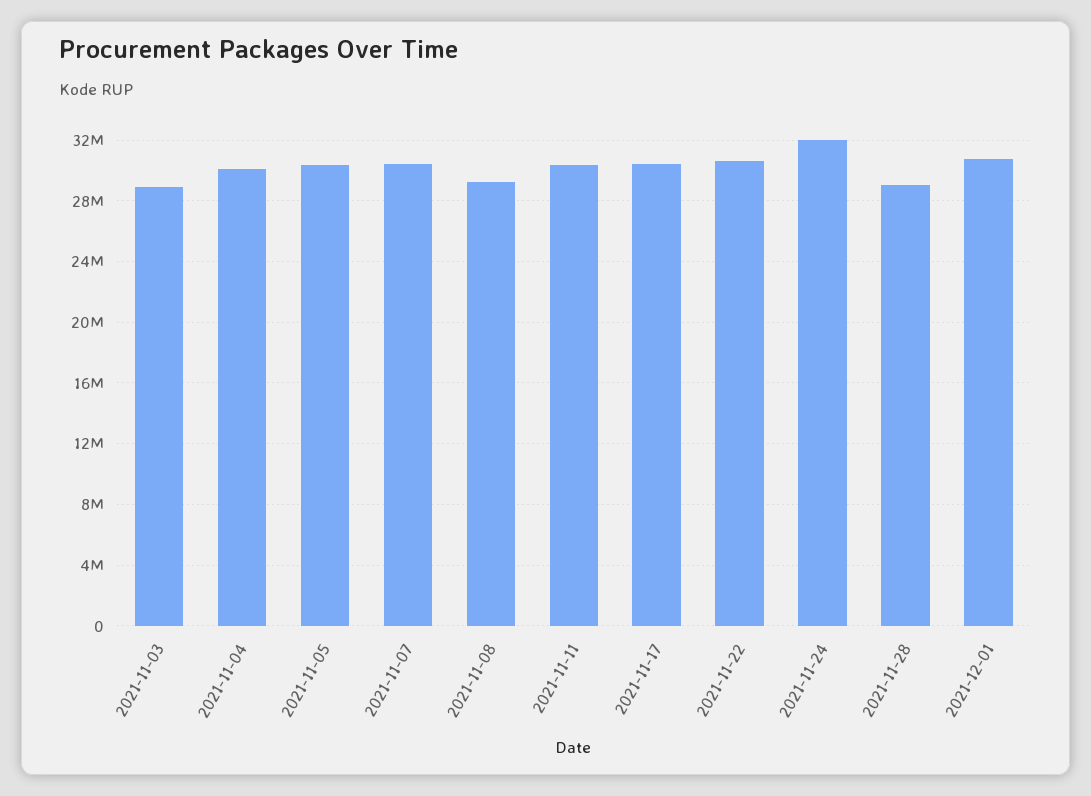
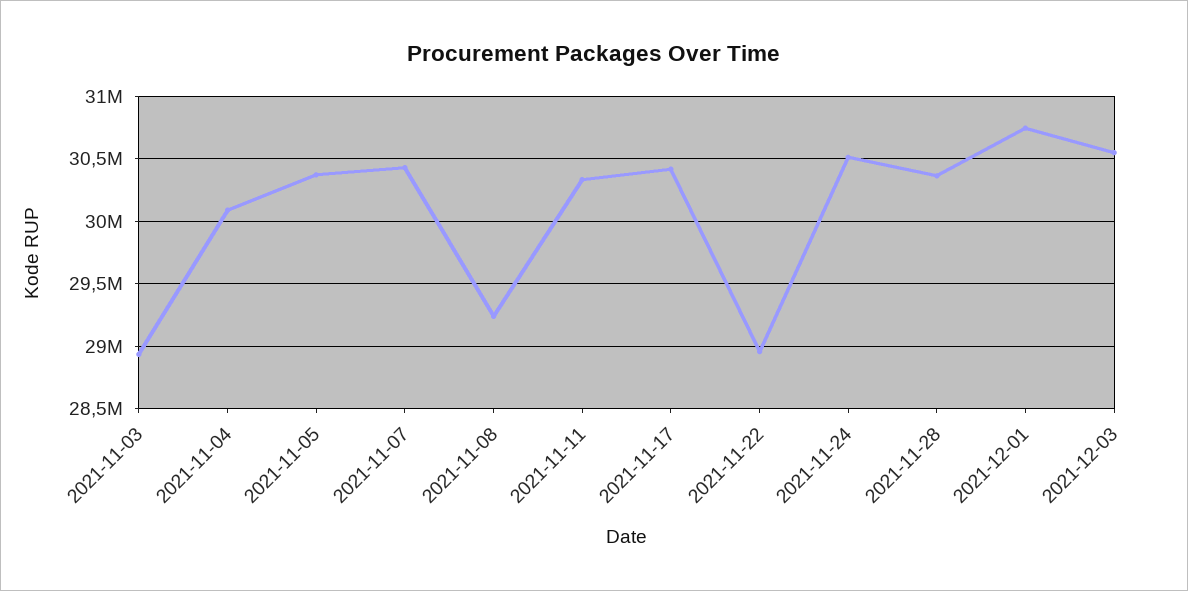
2021-11-22: 30500000 -> 28950000
2021-11-24: 32000000 -> 30500000
2021-11-28: 29000000 -> 30350000
2021-12-03: none -> 30550000

